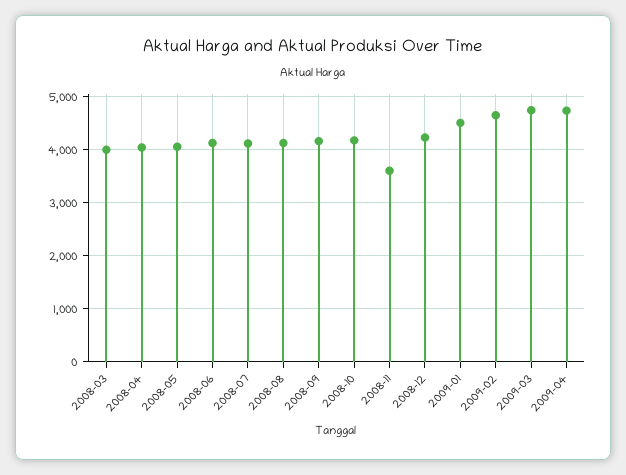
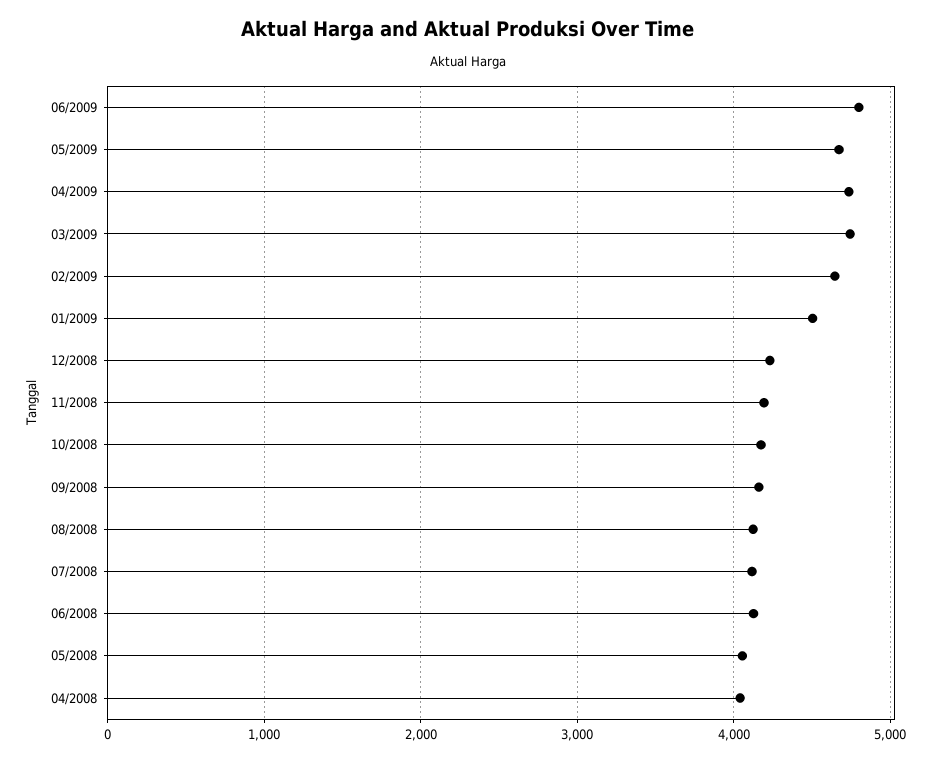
2008-03: 4000 -> none
2008-11: 3600 -> 4200
06/2009: none -> 4800
05/2009: none -> 4700

